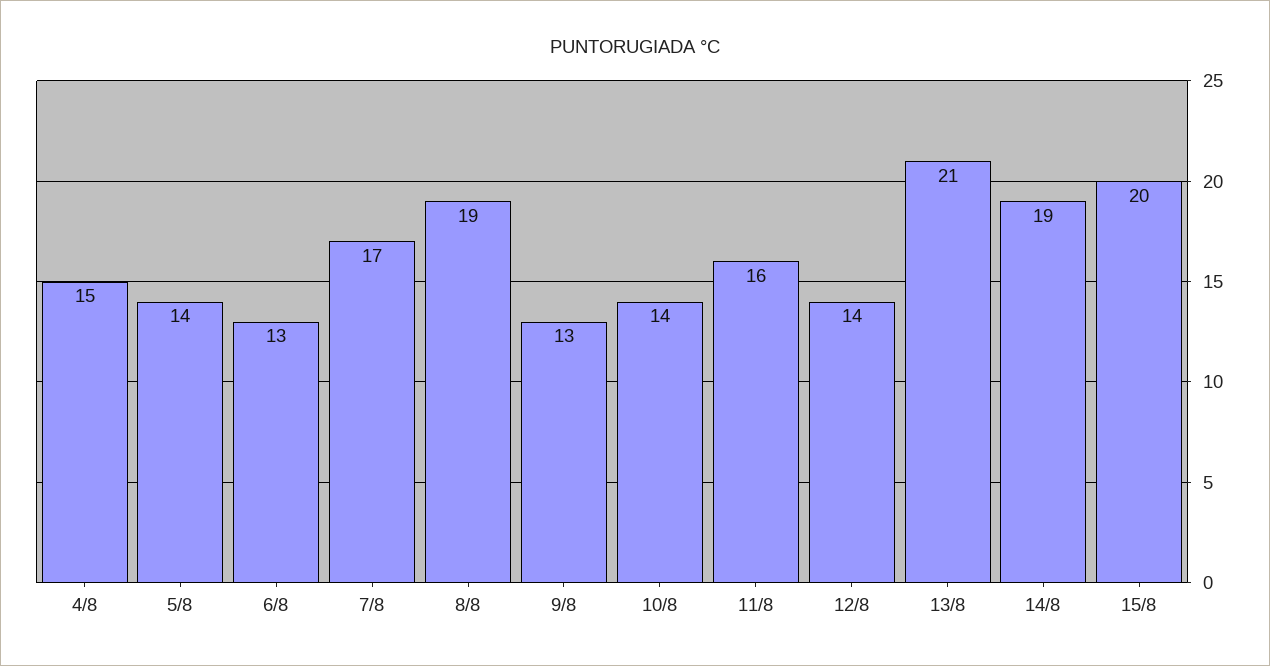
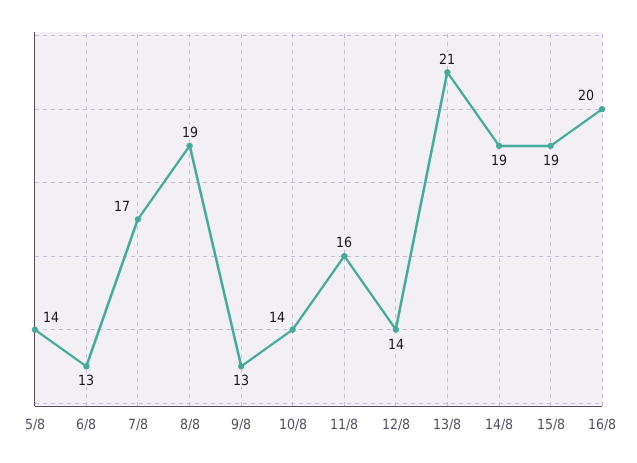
4/8: 15 -> none
15/8: 20 -> 19
16/8: none -> 20

